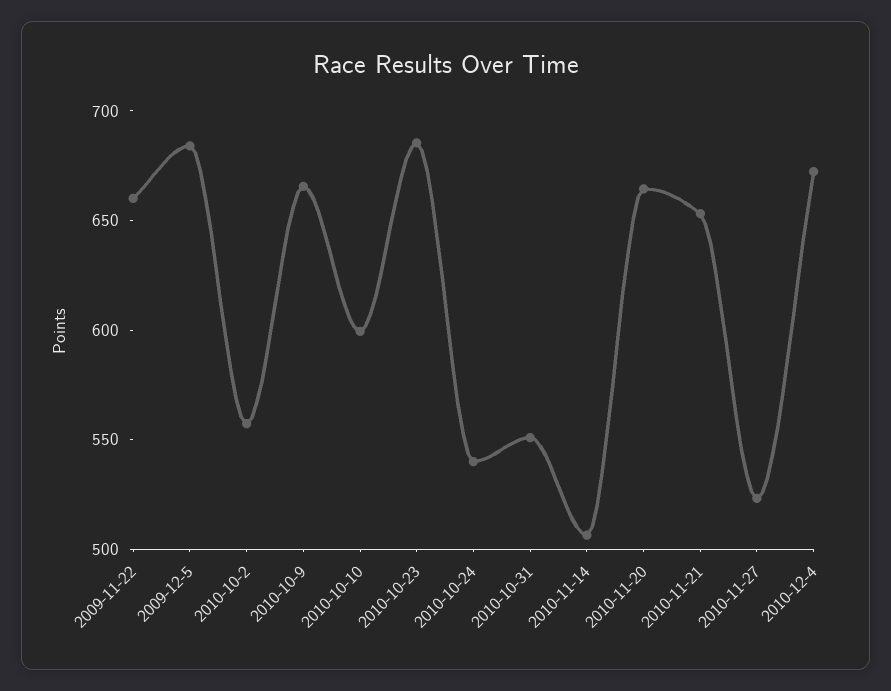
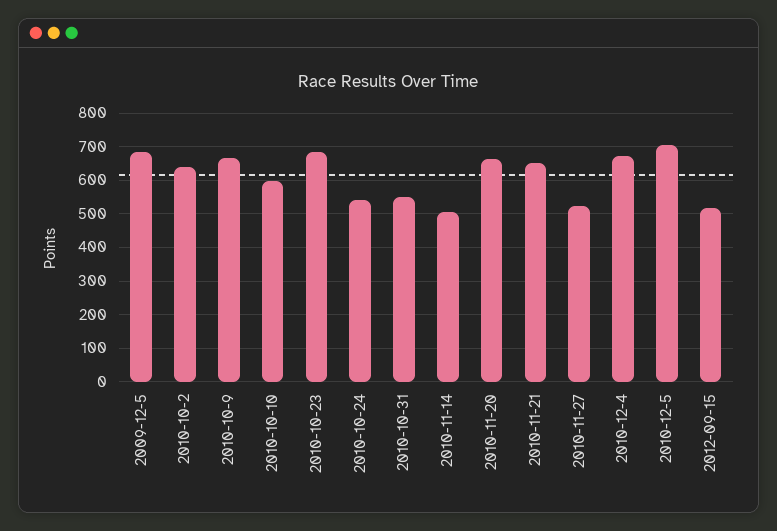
2009-11-22: 660 -> none
2010-10-2: 560 -> 640
2010-12-5: none -> 700
2012-09-15: none -> 520

